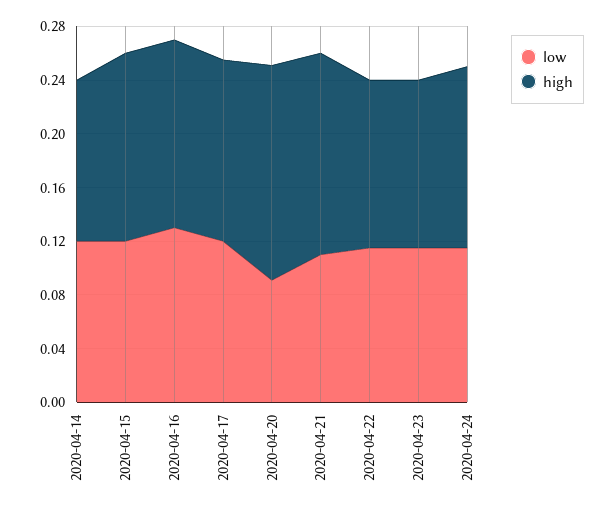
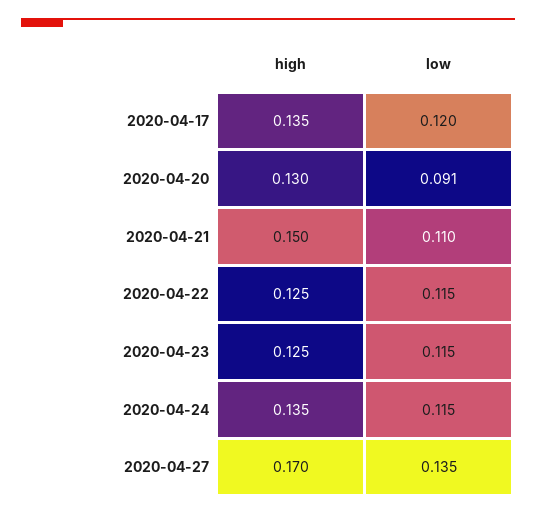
low, 2020-04-14: 0.12 -> none
high, 2020-04-14: 0.12 -> none
low, 2020-04-15: 0.12 -> none
high, 2020-04-15: 0.14 -> none
low, 2020-04-16: 0.13 -> none
high, 2020-04-16: 0.14 -> none
high, 2020-04-20: 0.16 -> 0.13
high, 2020-04-27: none -> 0.17
low, 2020-04-27: none -> 0.135

